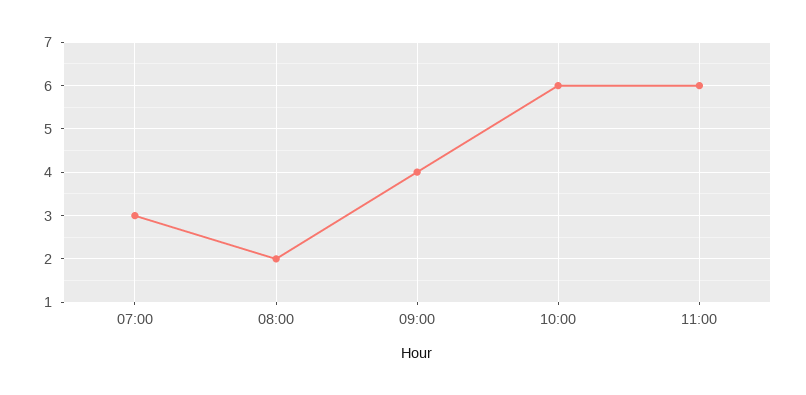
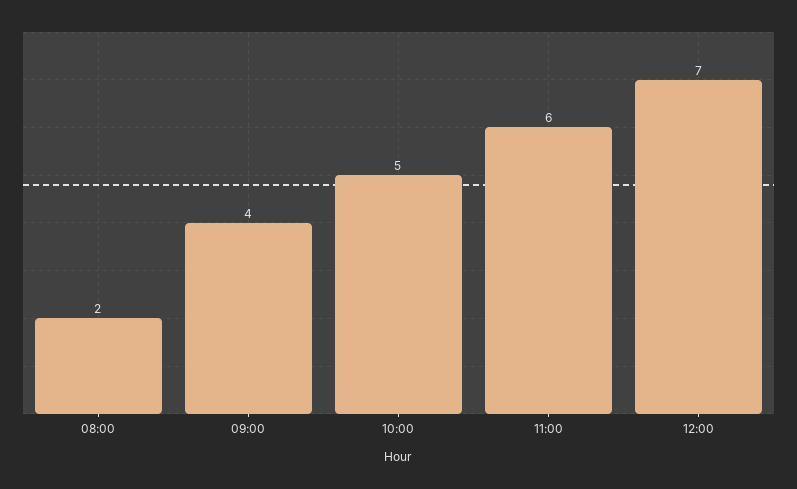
07:00: 3 -> none
10:00: 6 -> 5
12:00: none -> 7

